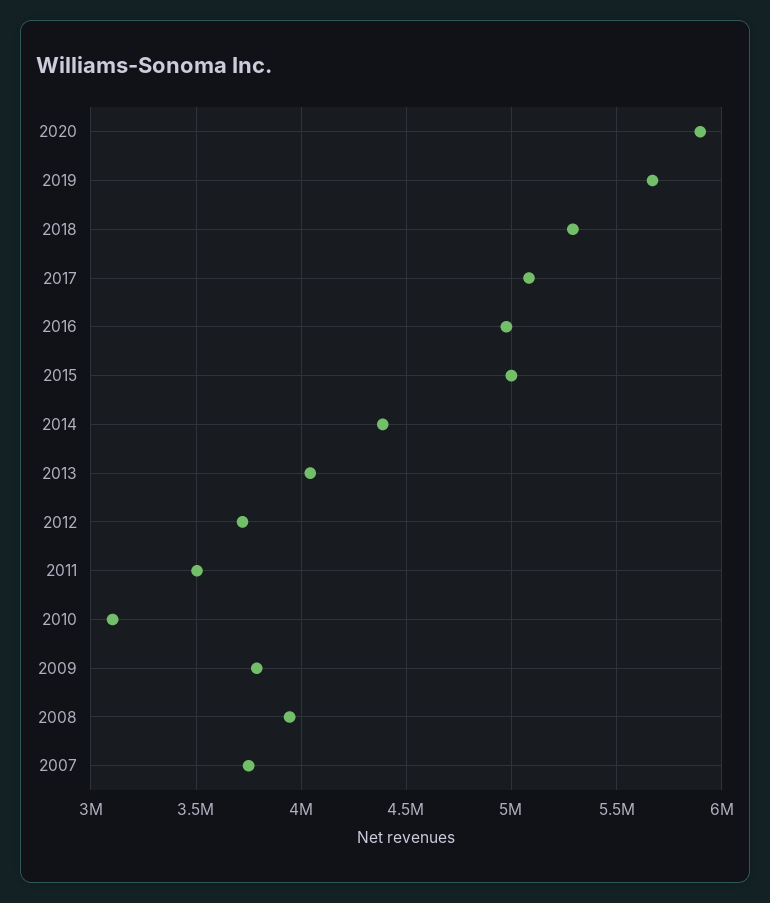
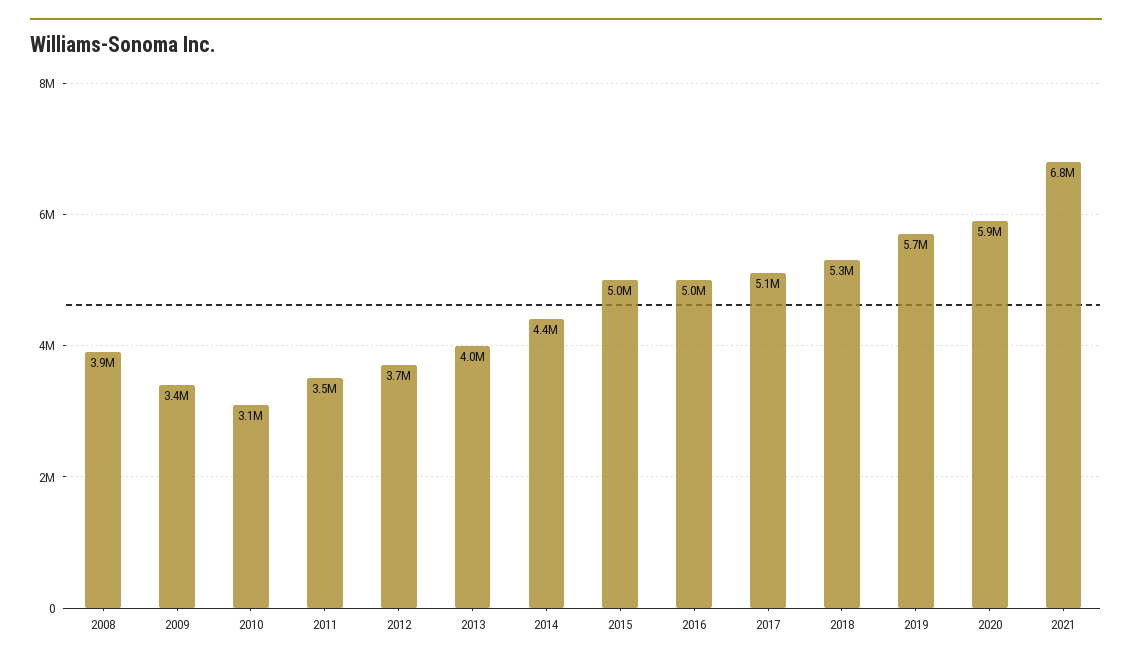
2009: 3800000 -> 3400000
2007: 3750000 -> none
2021: none -> 6800000

